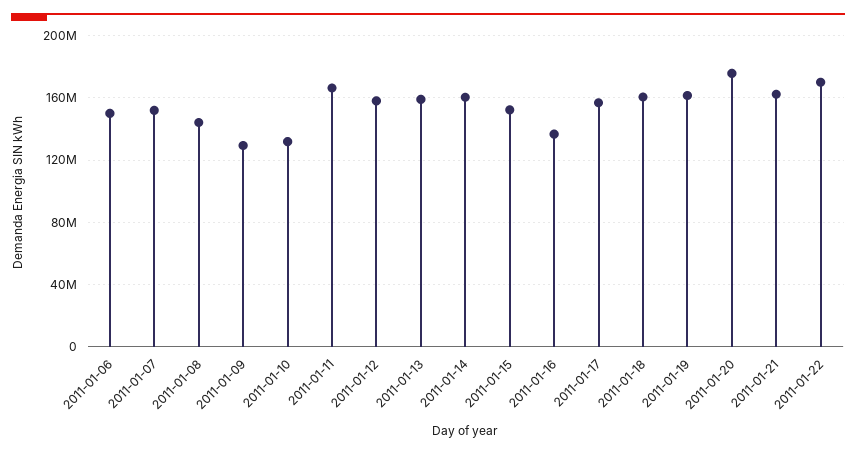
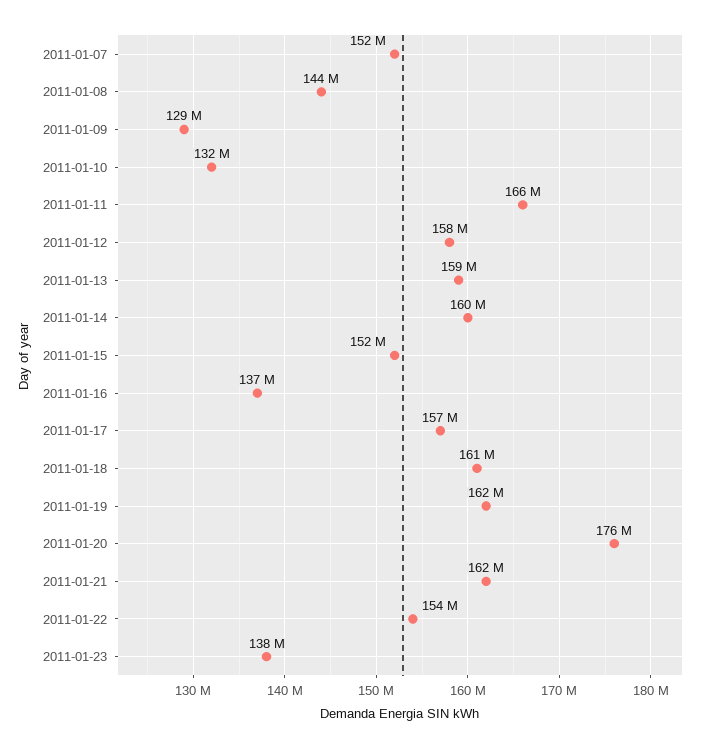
2011-01-06: 150000000 -> none
2011-01-22: 170000000 -> 154000000
2011-01-23: none -> 138000000

